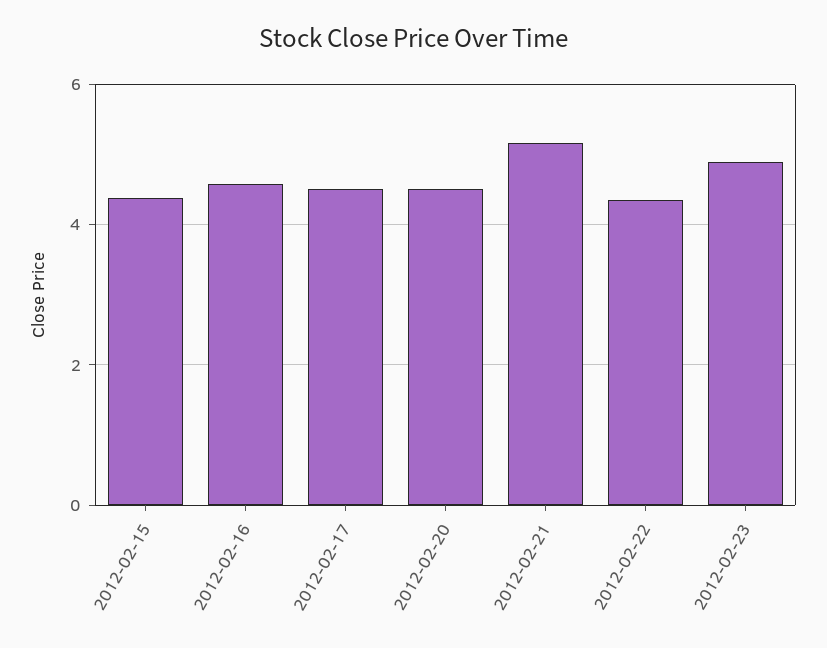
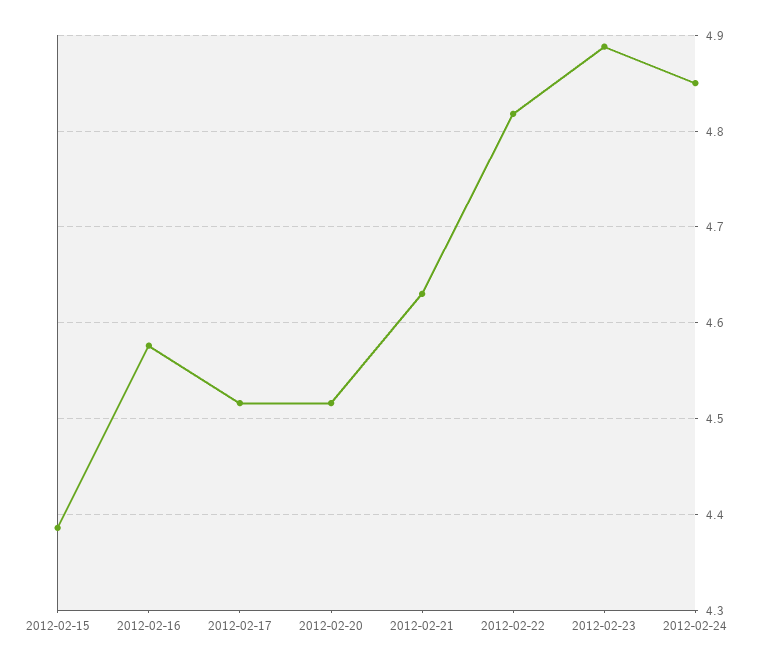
2012-02-21: 5.2 -> 4.63
2012-02-22: 4.4 -> 4.82
2012-02-24: none -> 4.85

